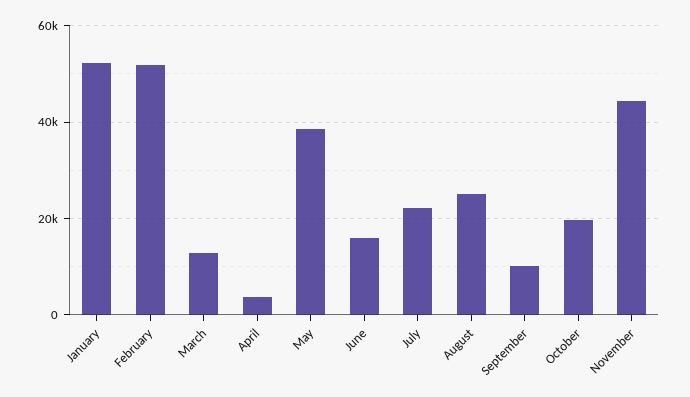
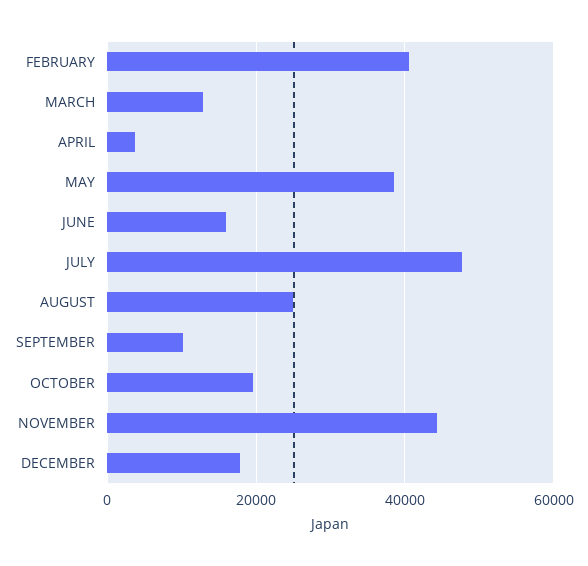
January: 52000 -> none
February: 52000 -> 40000
July: 22000 -> 48000
DECEMBER: none -> 18000

